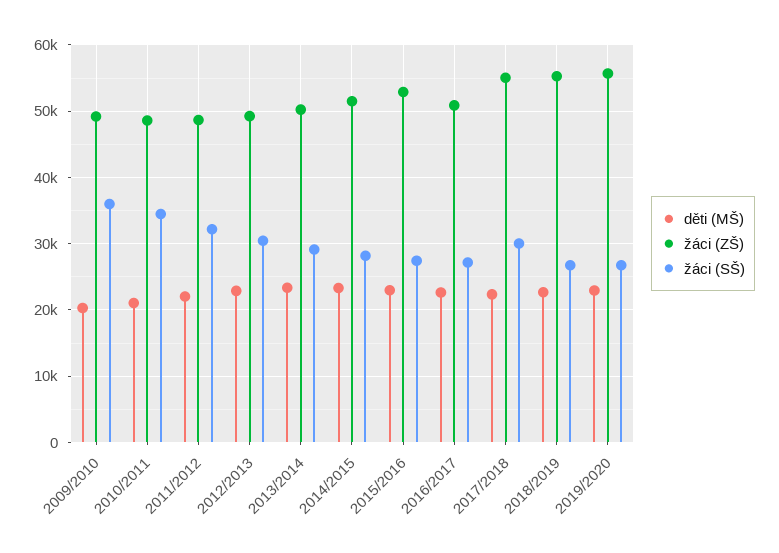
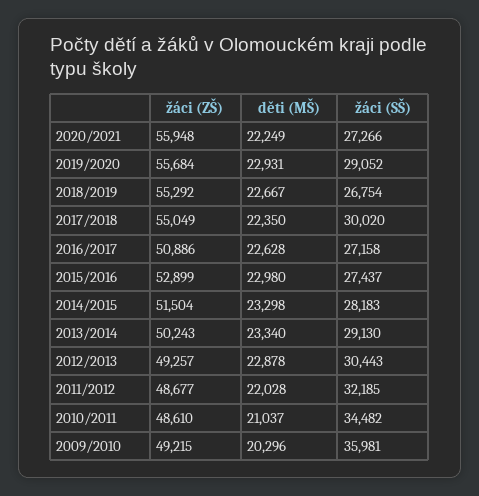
žáci (SŠ), 2019/2020: 27000 -> 29052
žáci (ZŠ), 2020/2021: none -> 55948
děti (MŠ), 2020/2021: none -> 22249
žáci (SŠ), 2020/2021: none -> 27266

